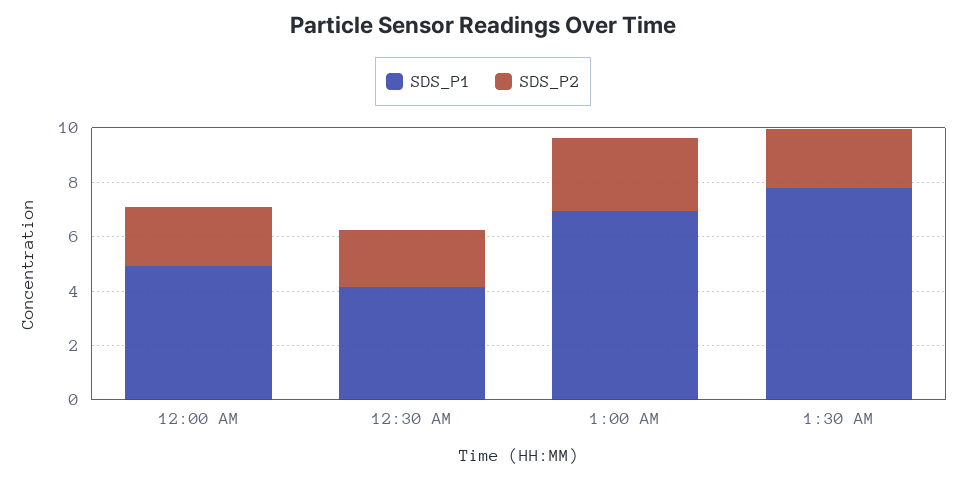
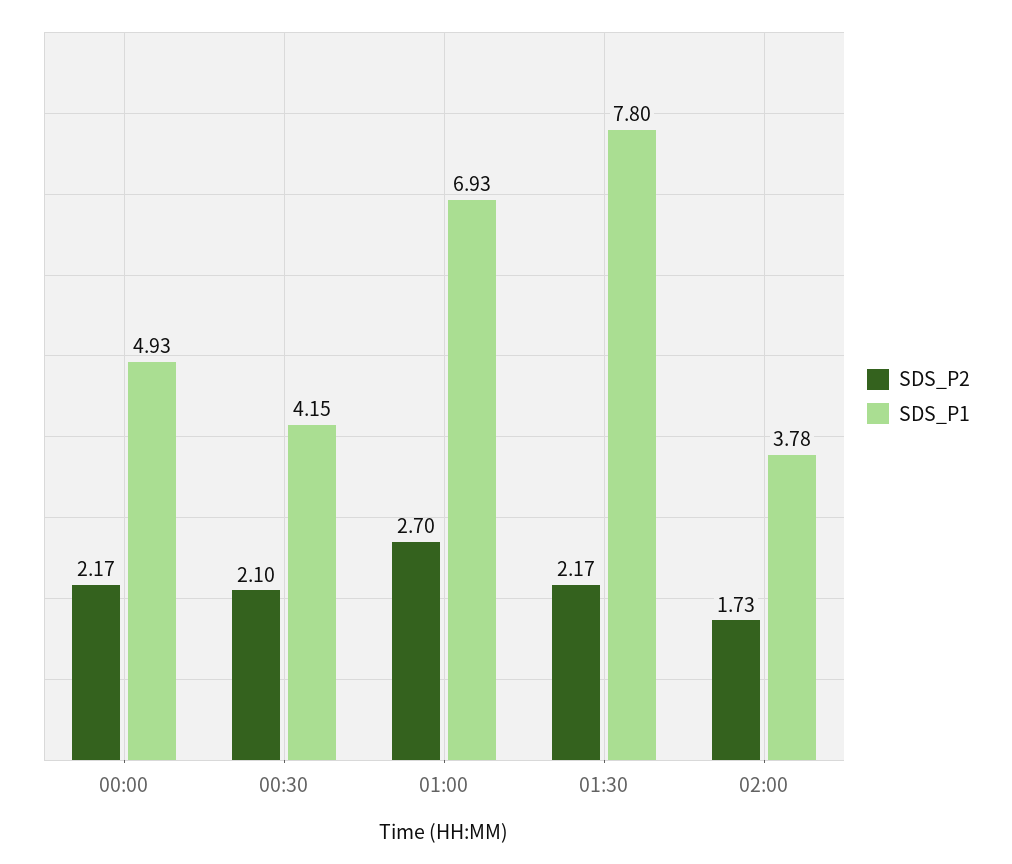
SDS_P2, 02:00: none -> 1.73
SDS_P1, 02:00: none -> 3.78

